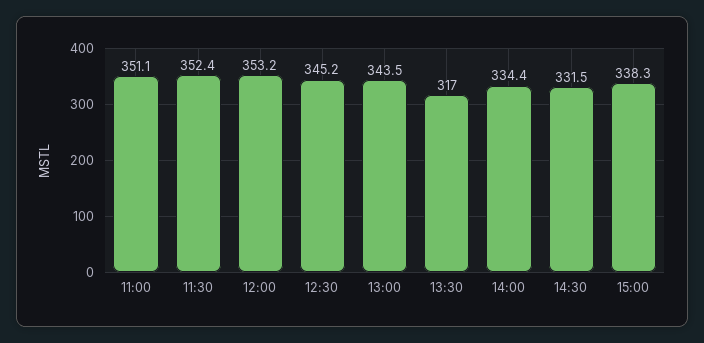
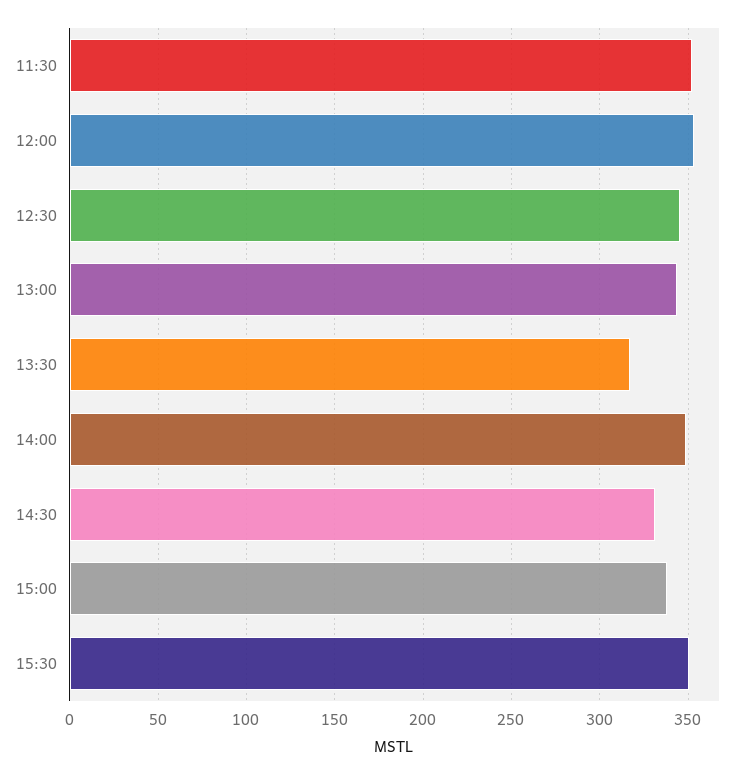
11:00: 351.1 -> none
14:00: 334.4 -> 350
15:30: none -> 350

